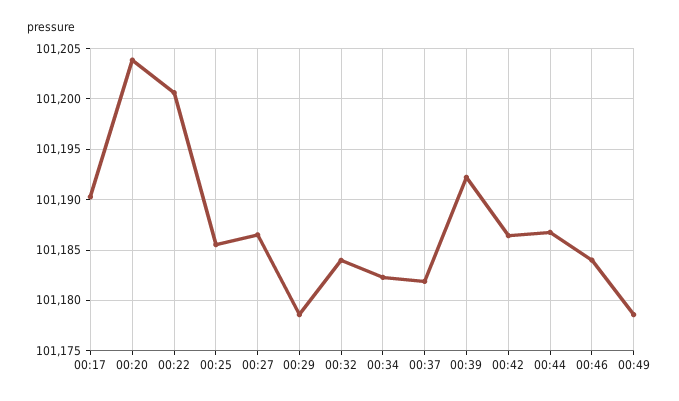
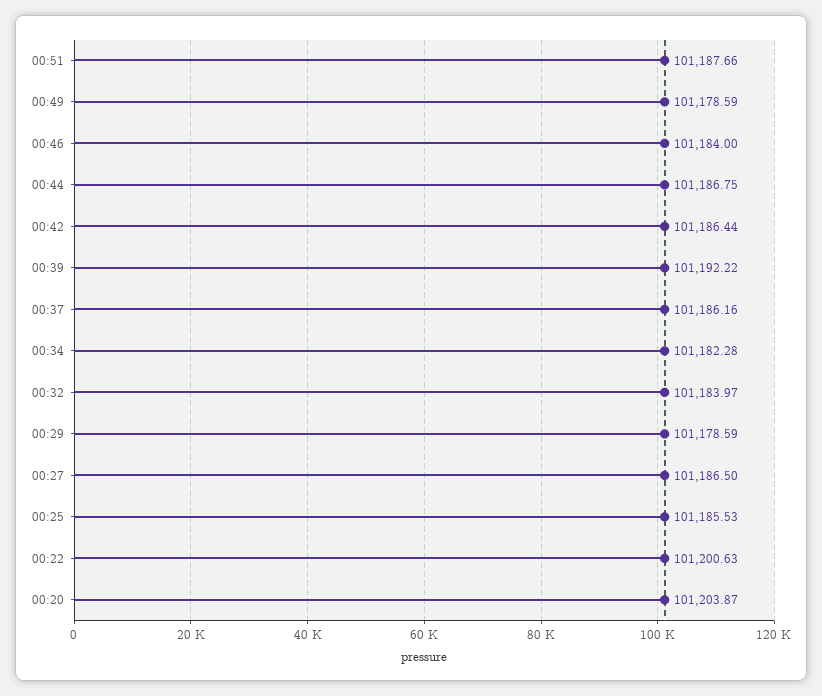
00:17: 101190 -> none
00:37: 101182 -> 101186.16
00:51: none -> 101187.66

